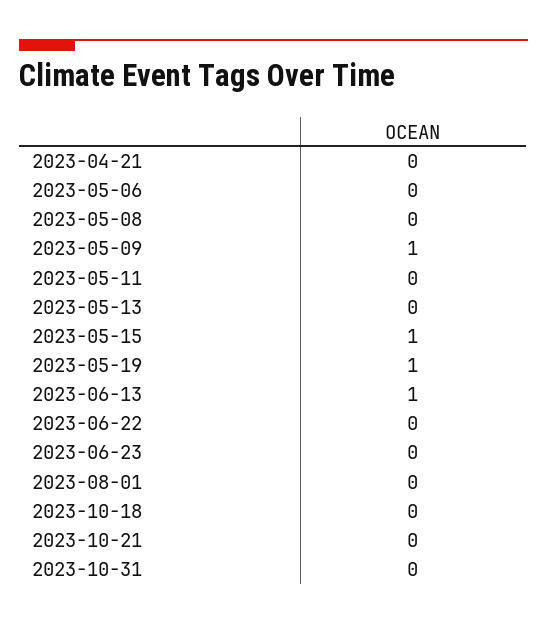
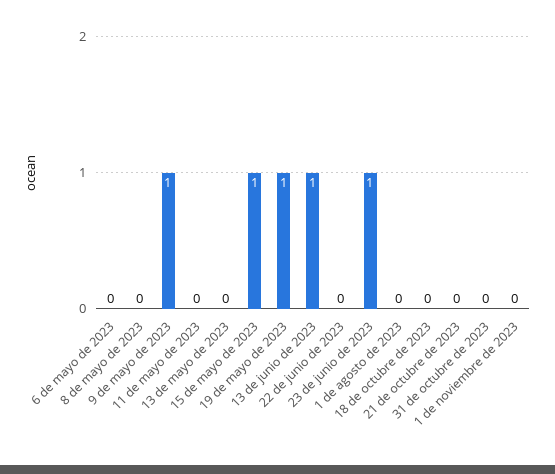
2023-04-21: 0 -> none
2023-06-23: 0 -> 1
1 de noviembre de 2023: none -> 0

